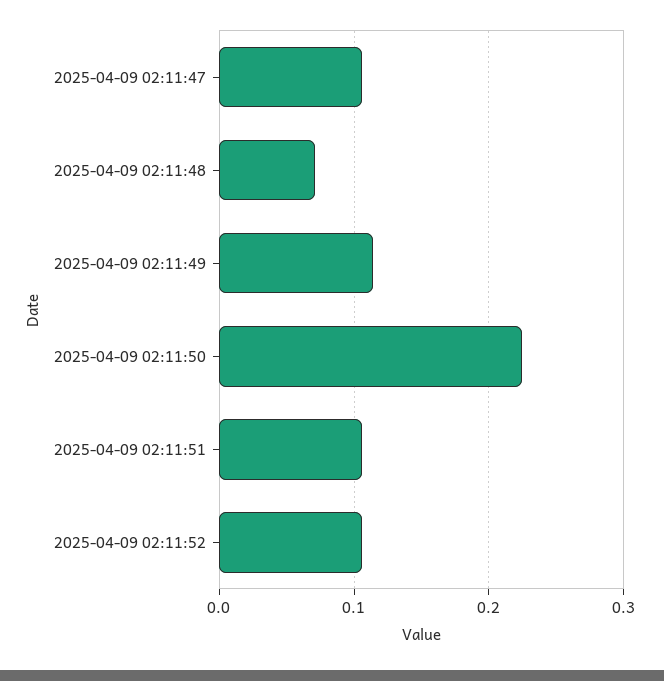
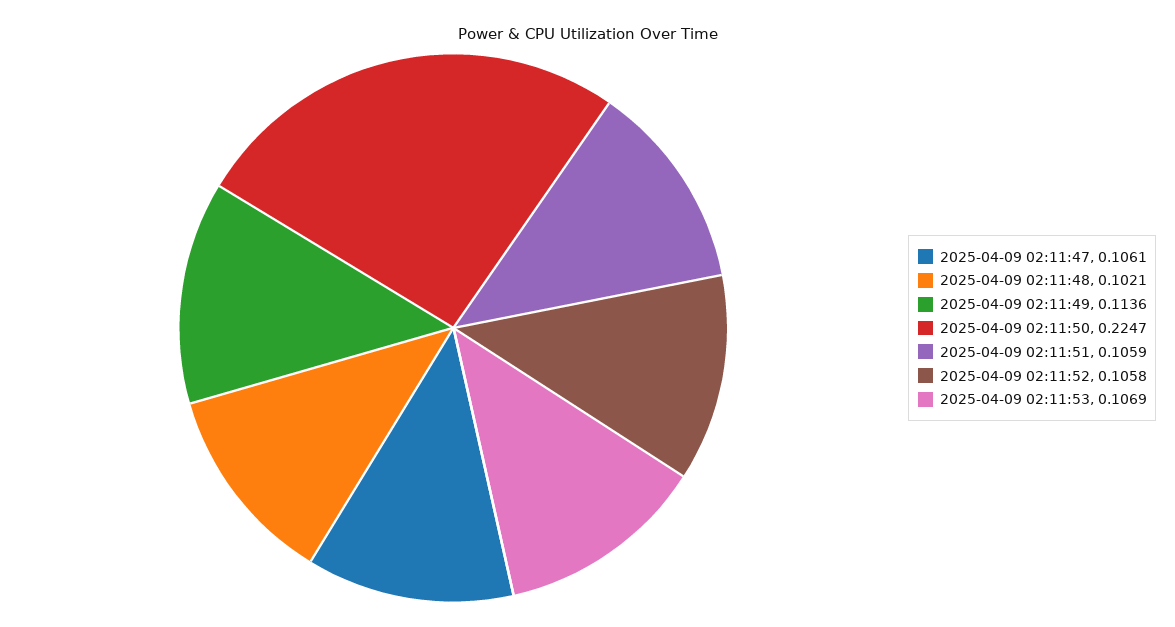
2025-04-09 02:11:48: 0.07 -> 0.1021
2025-04-09 02:11:53: none -> 0.1069

